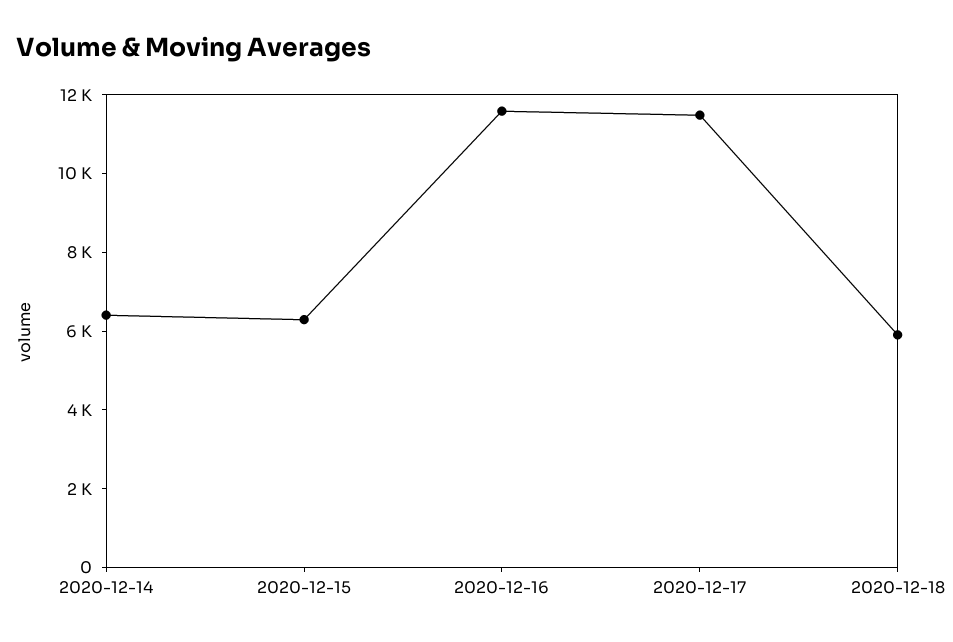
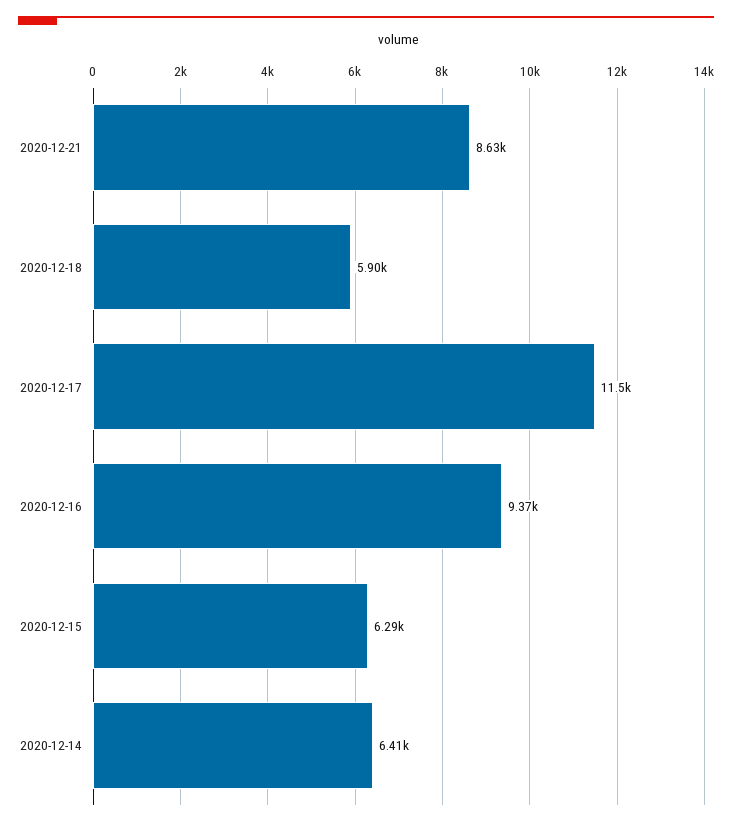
2020-12-16: 11500 -> 9370
2020-12-21: none -> 8630

